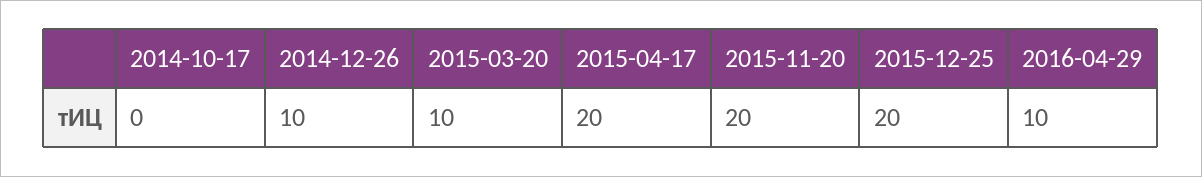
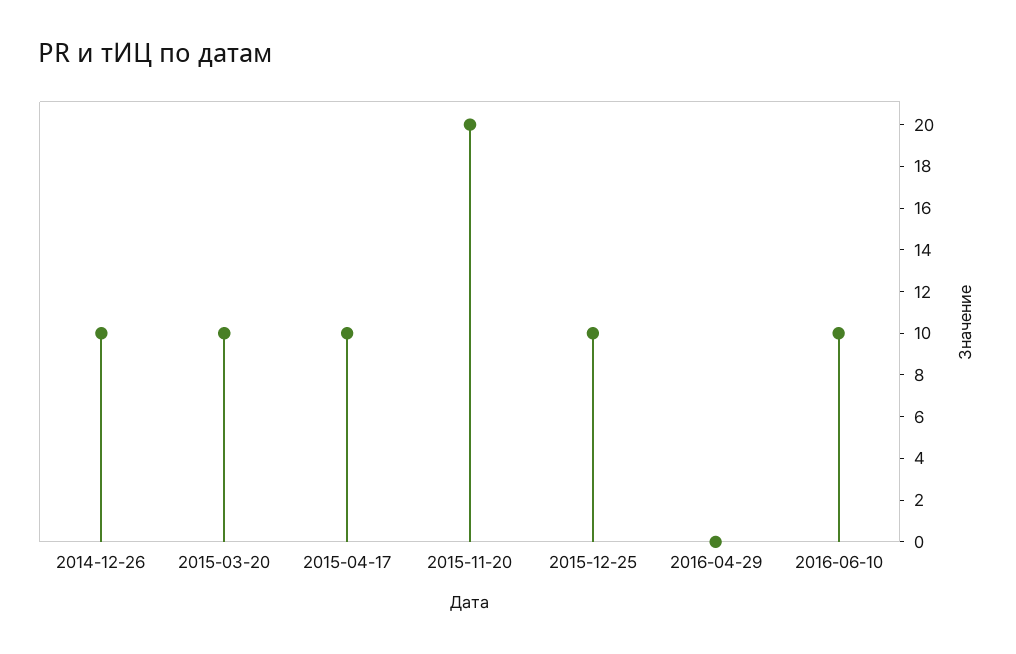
2014-10-17: 0 -> none
2015-04-17: 20 -> 10
2015-12-25: 20 -> 10
2016-04-29: 10 -> 0
2016-06-10: none -> 10

